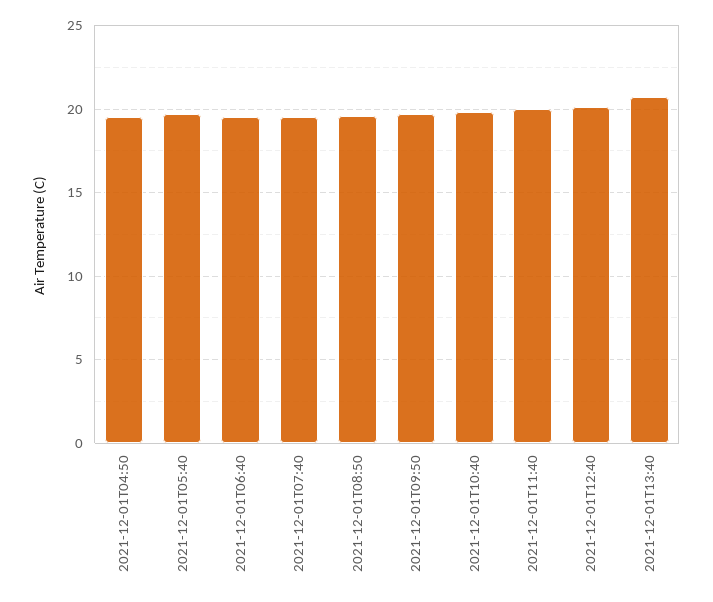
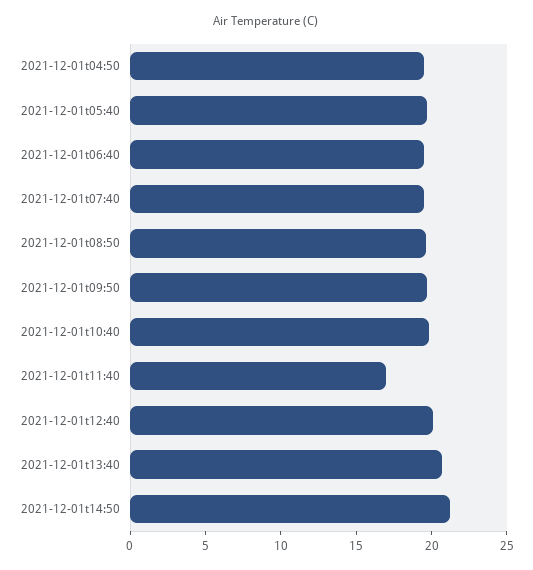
2021-12-01T11:40: 20 -> 17
2021-12-01t14:50: none -> 21

